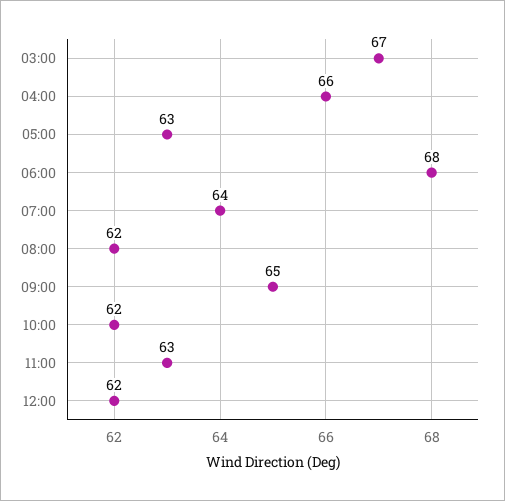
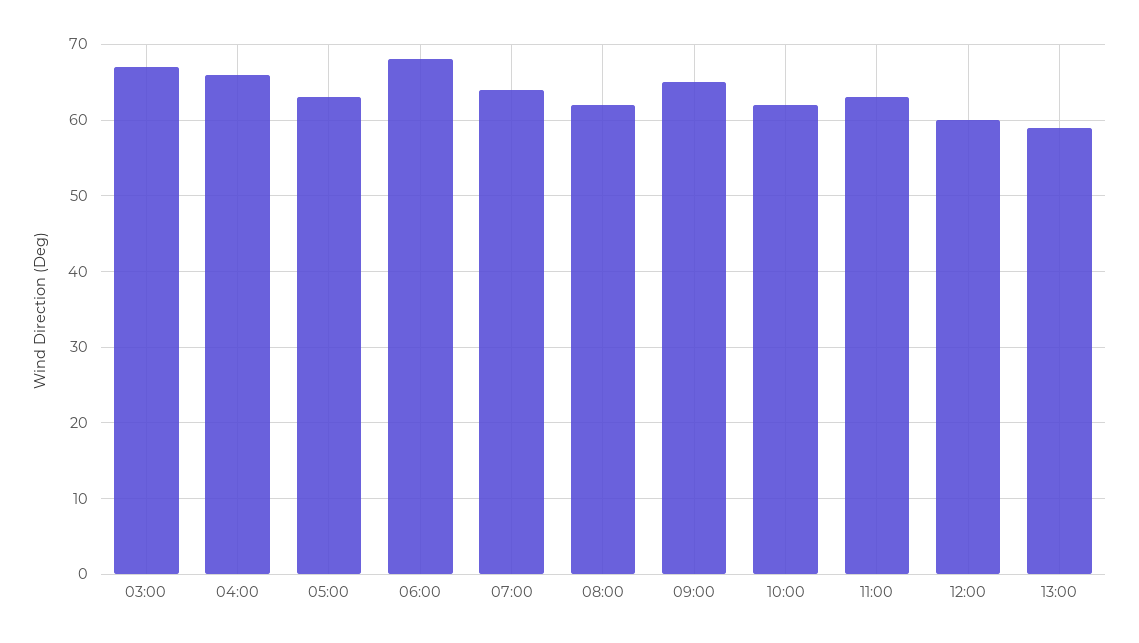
12:00: 62 -> 60
13:00: none -> 59

